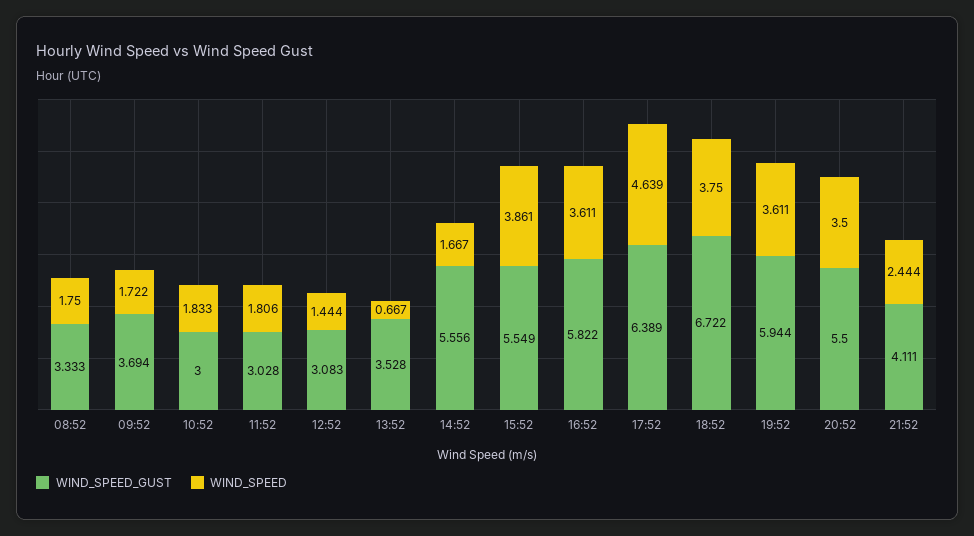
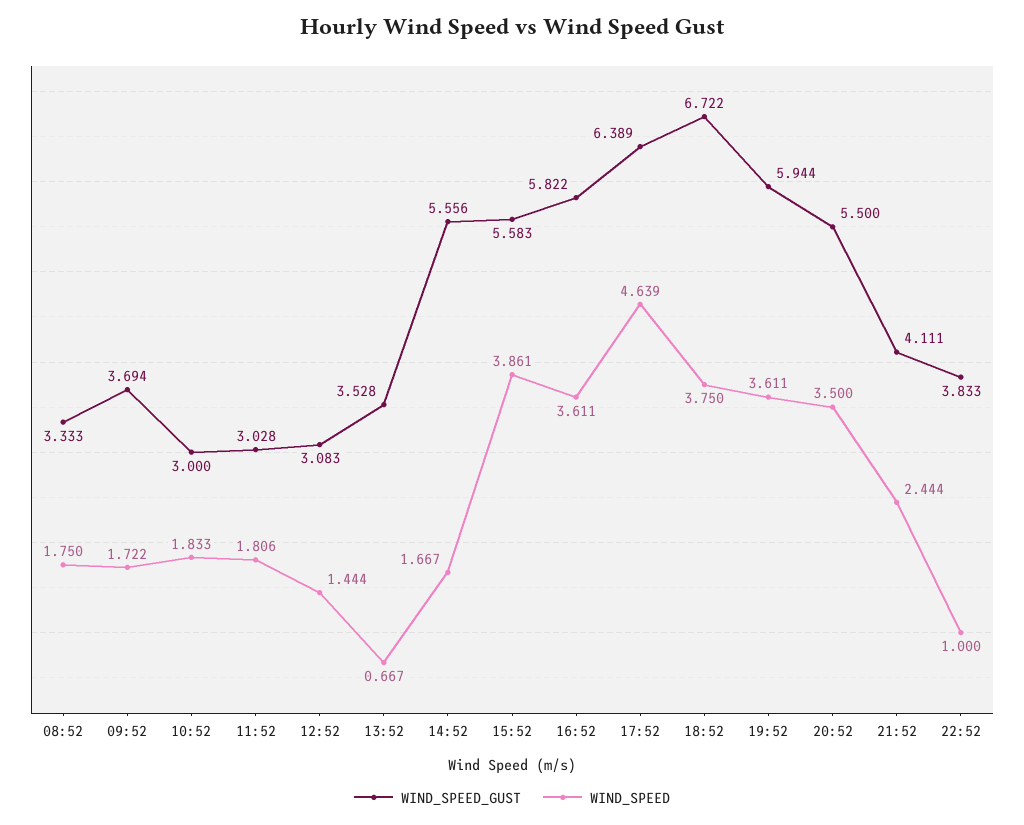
WIND_SPEED_GUST, 15:52: 5.549 -> 5.583
WIND_SPEED_GUST, 22:52: none -> 3.833
WIND_SPEED, 22:52: none -> 1

